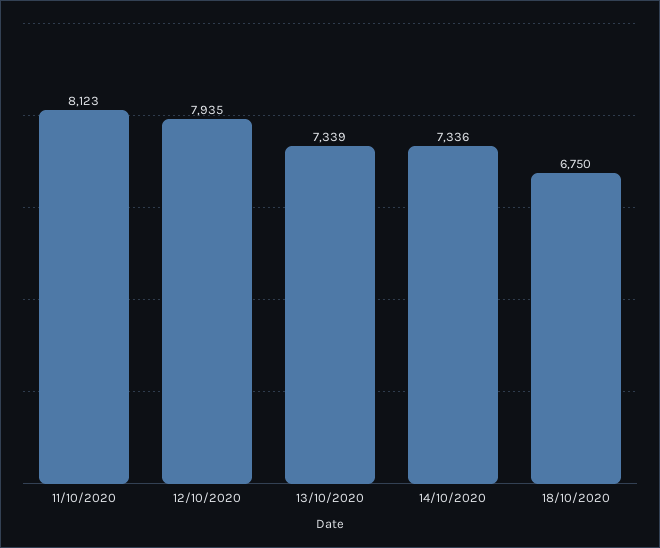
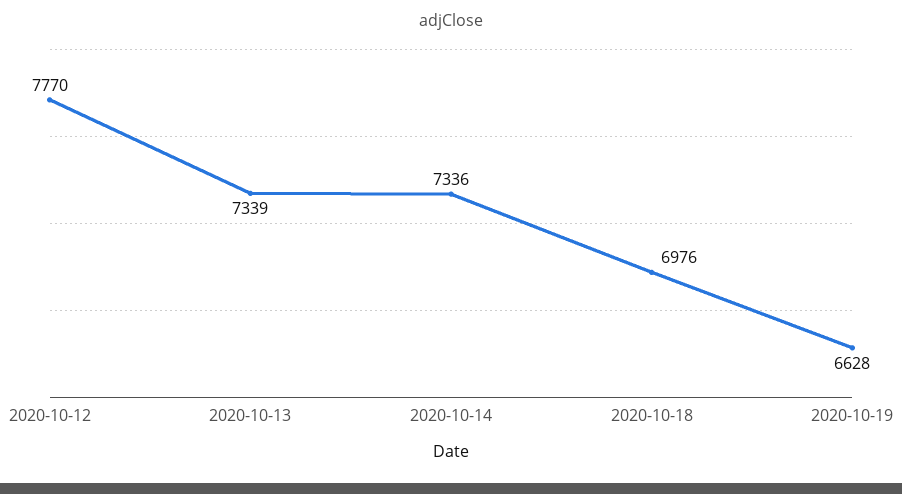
11/10/2020: 8123 -> none
12/10/2020: 7935 -> 7770
18/10/2020: 6750 -> 6976
2020-10-19: none -> 6628

